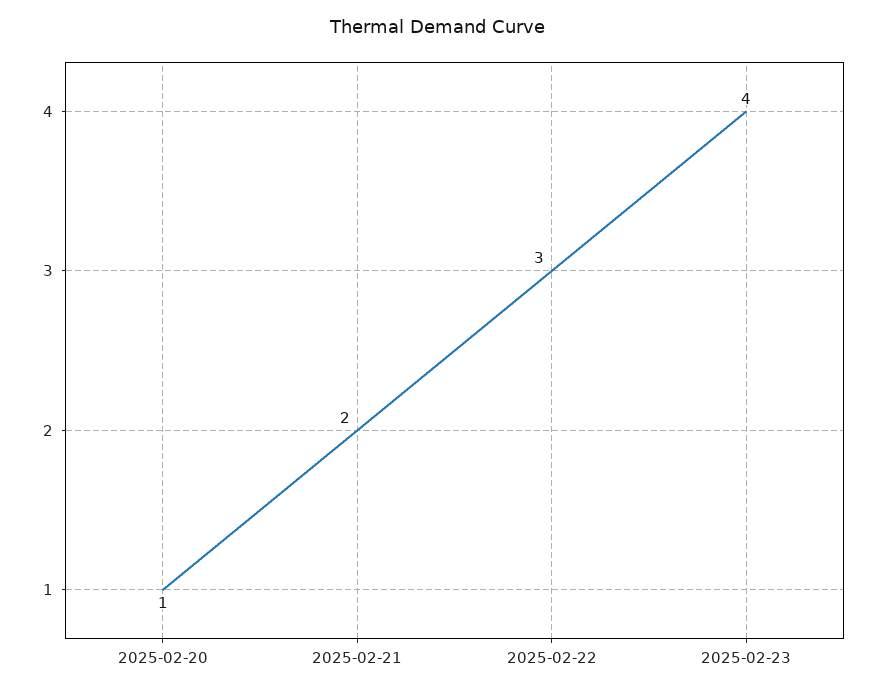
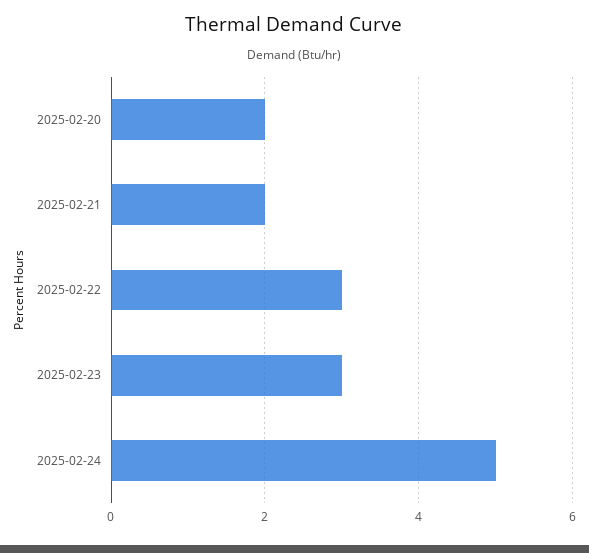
2025-02-20: 1 -> 2
2025-02-23: 4 -> 3
2025-02-24: none -> 5

